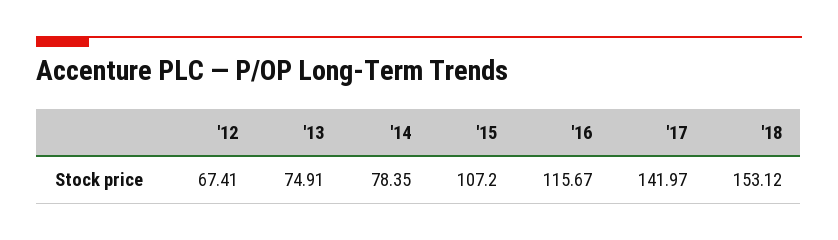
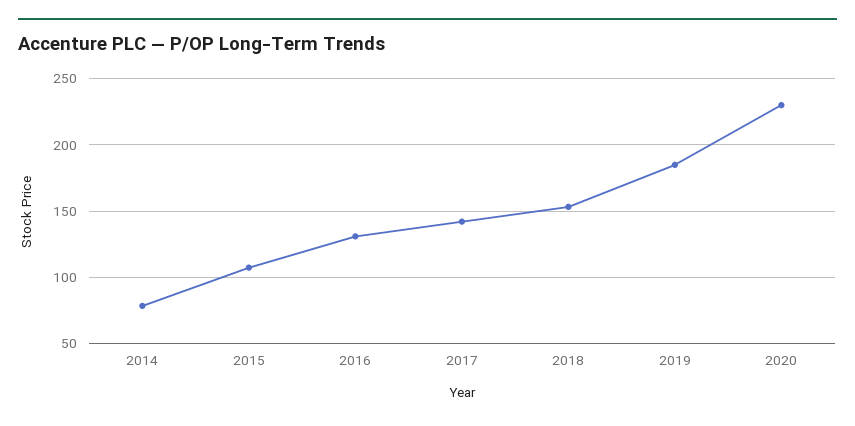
'12: 67.41 -> none
'13: 74.91 -> none
'16: 115.67 -> 130
2019: none -> 185
2020: none -> 230

